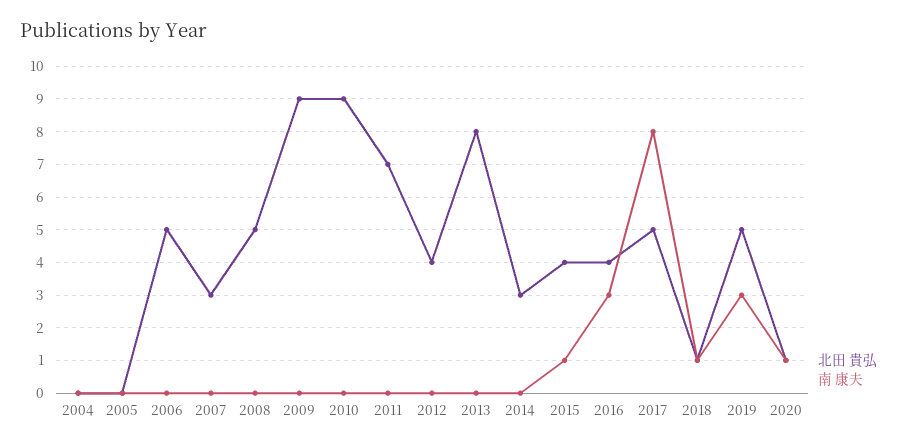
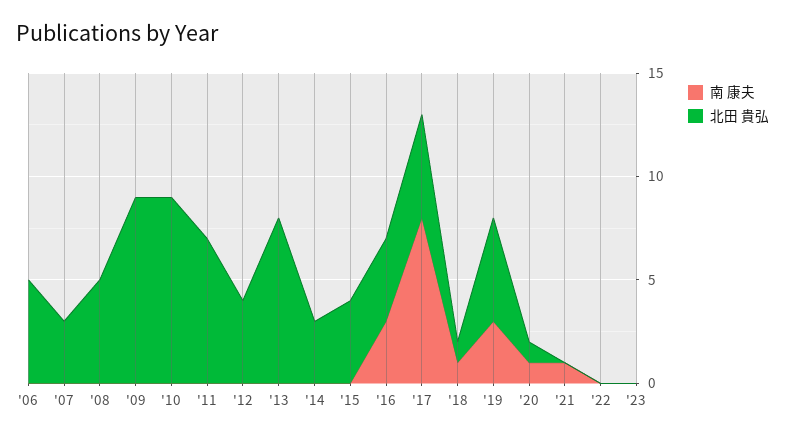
北田 貴弘, 2004: 0 -> none
南 康夫, 2004: 0 -> none
北田 貴弘, 2005: 0 -> none
南 康夫, 2005: 0 -> none
南 康夫, 2015: 1 -> 0
南 康夫, '21: none -> 1
北田 貴弘, '21: none -> 0
南 康夫, '22: none -> 0
北田 貴弘, '22: none -> 0
南 康夫, '23: none -> 0
北田 貴弘, '23: none -> 0

